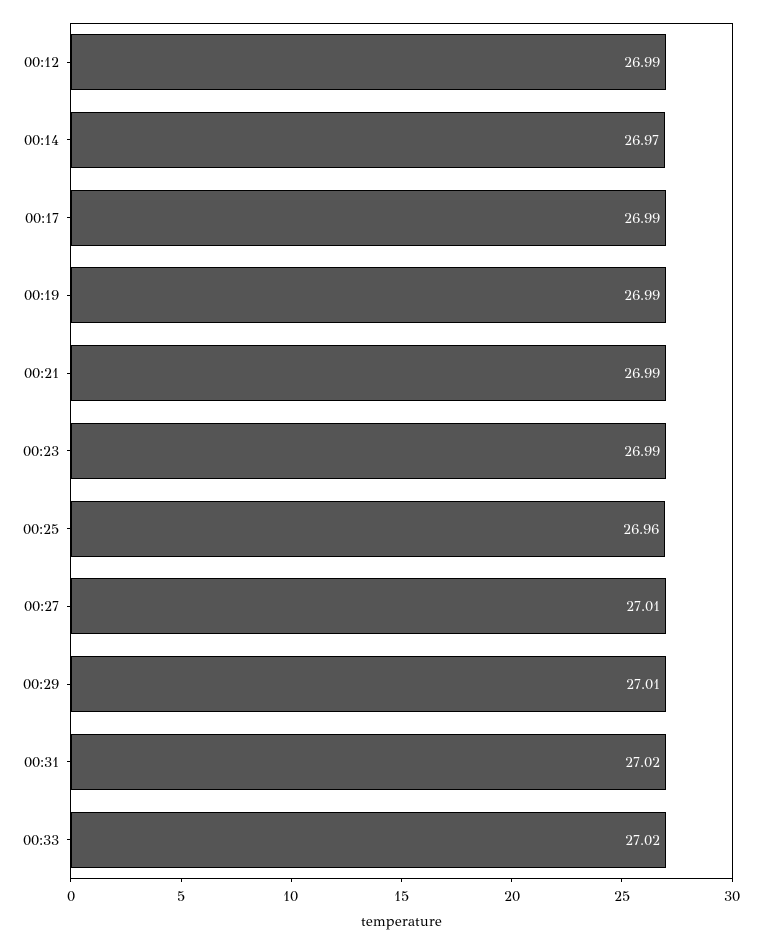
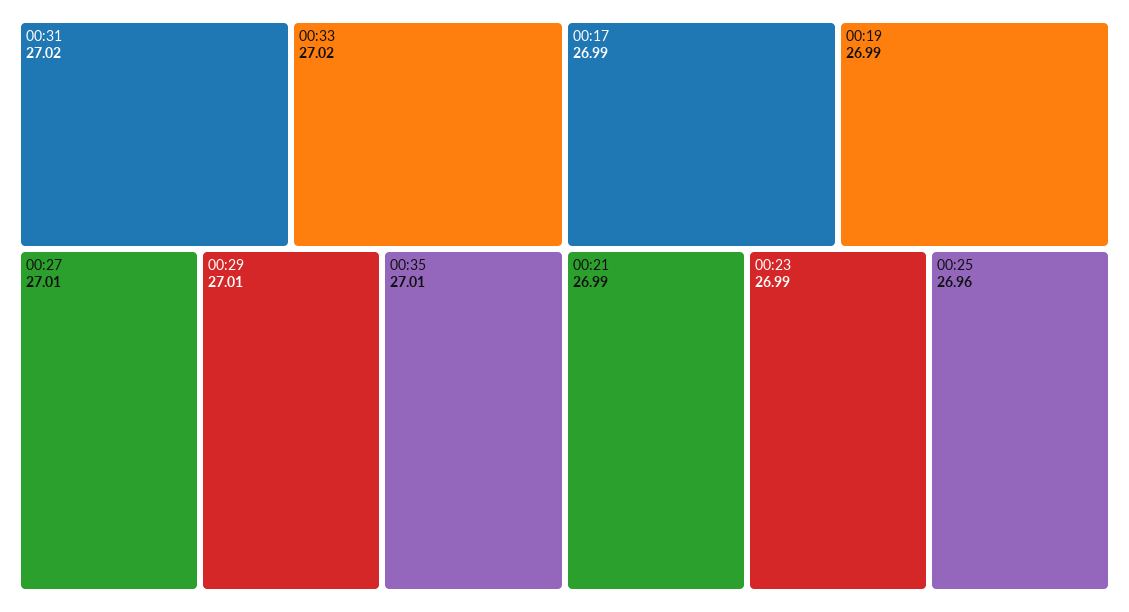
00:12: 26.99 -> none
00:14: 26.97 -> none
00:35: none -> 27.01

